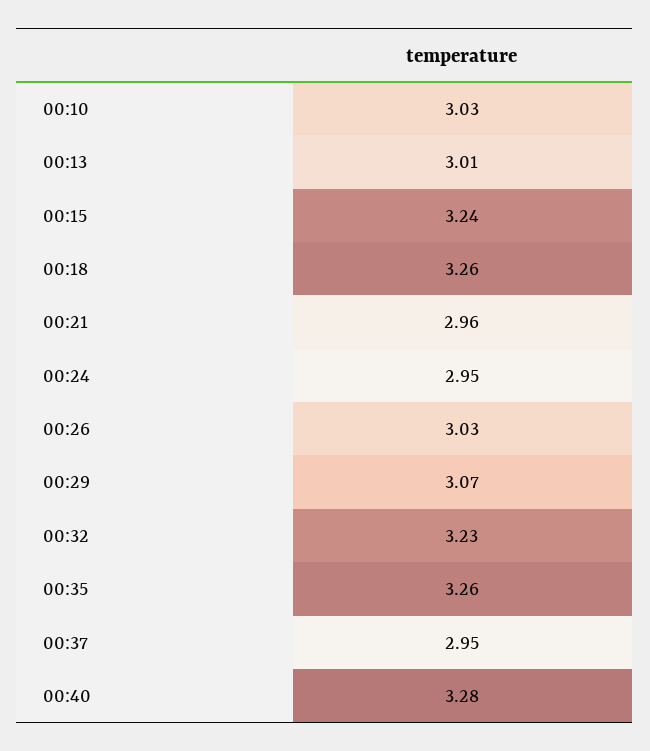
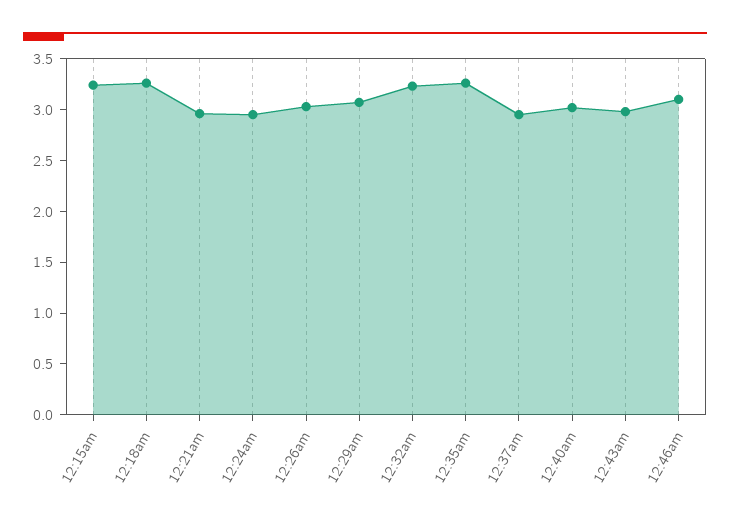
00:10: 3.03 -> none
00:13: 3.01 -> none
00:40: 3.28 -> 3
12:43am: none -> 3
12:46am: none -> 3.1

